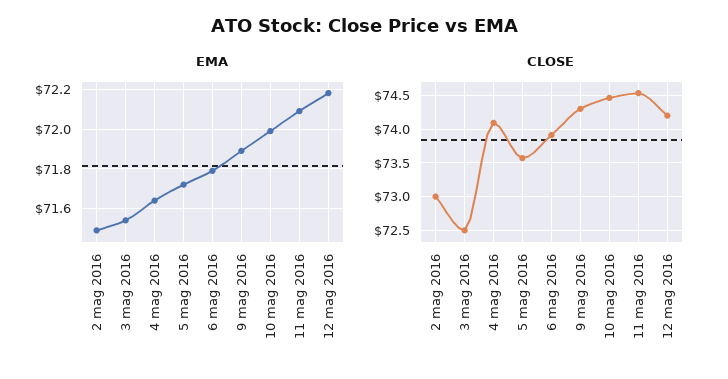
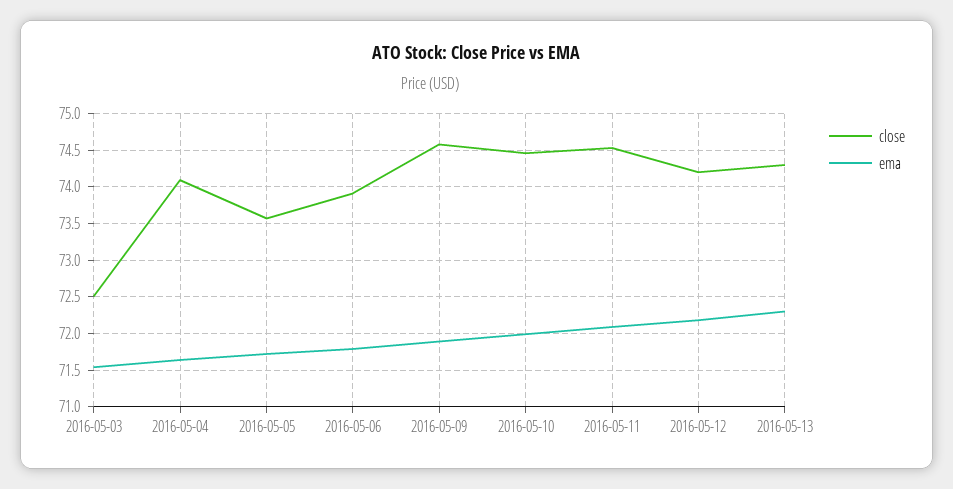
EMA, 2 mag 2016: 71.5 -> none
CLOSE, 2 mag 2016: 73 -> none
CLOSE, 9 mag 2016: 74.3 -> 74.6
CLOSE, 2016-05-13: none -> 74.3
EMA, 2016-05-13: none -> 72.3

